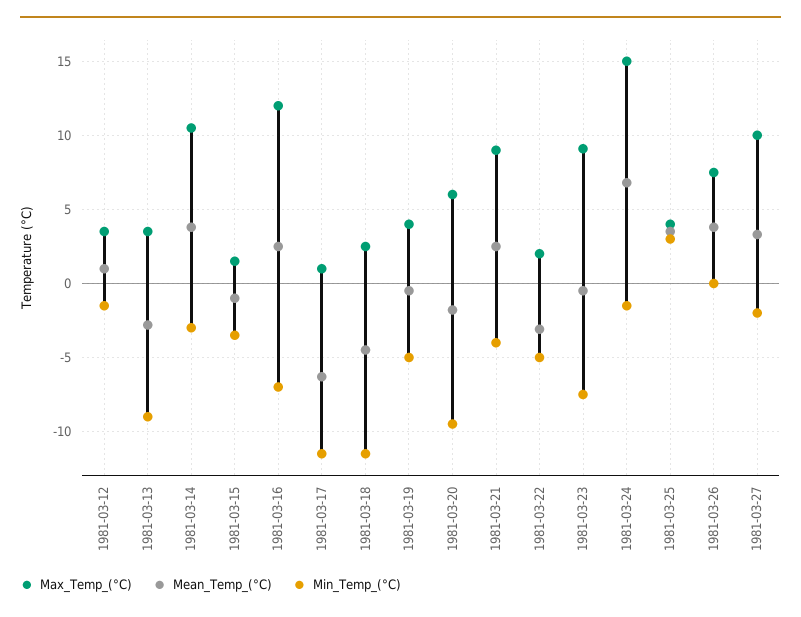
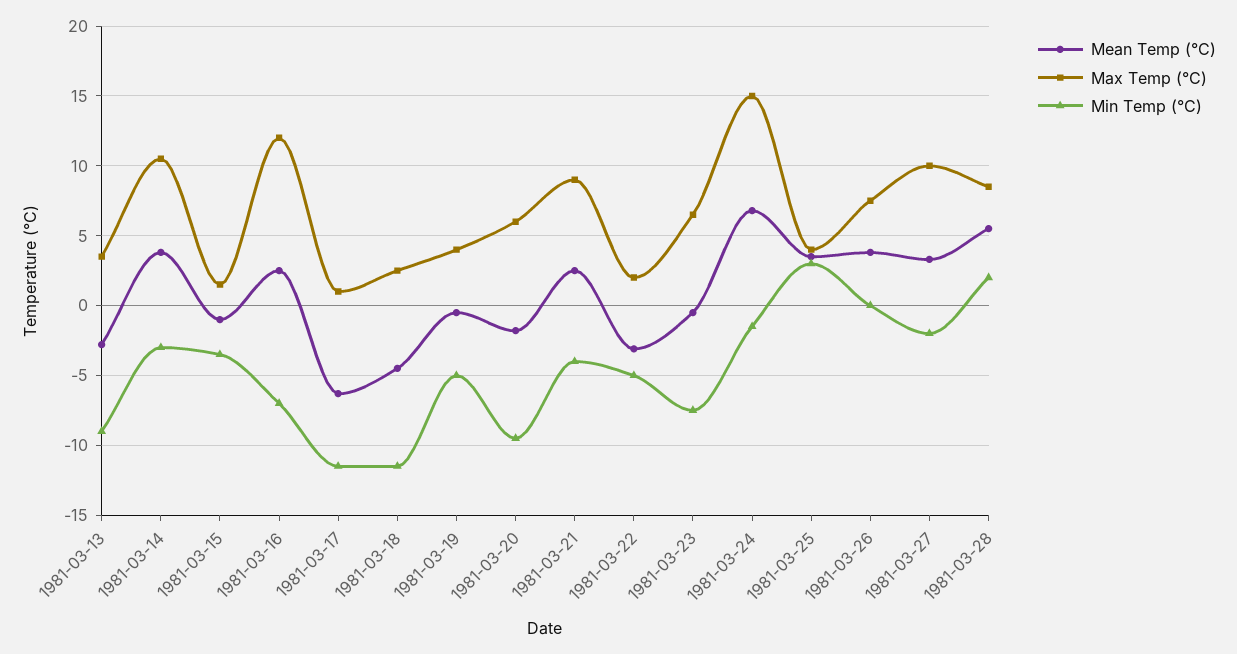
Max_Temp_(°C), 1981-03-12: 3.5 -> none
Mean_Temp_(°C), 1981-03-12: 1 -> none
Min_Temp_(°C), 1981-03-12: -1.5 -> none
Max_Temp_(°C), 1981-03-23: 9 -> 6.5
Mean_Temp_(°C), 1981-03-28: none -> 5.5
Max_Temp_(°C), 1981-03-28: none -> 8.5
Min_Temp_(°C), 1981-03-28: none -> 2

